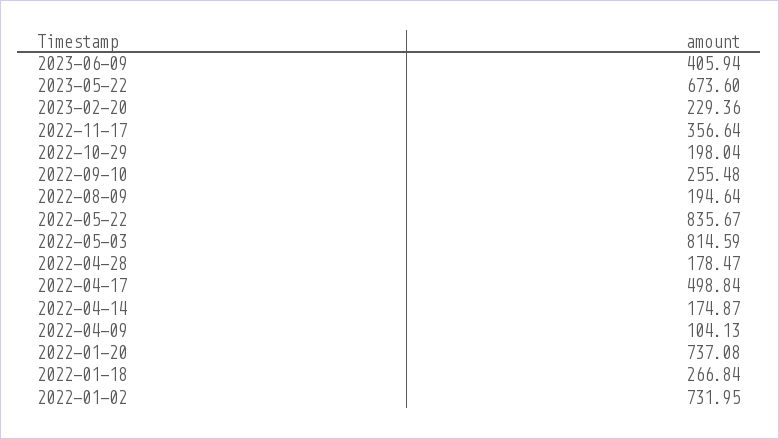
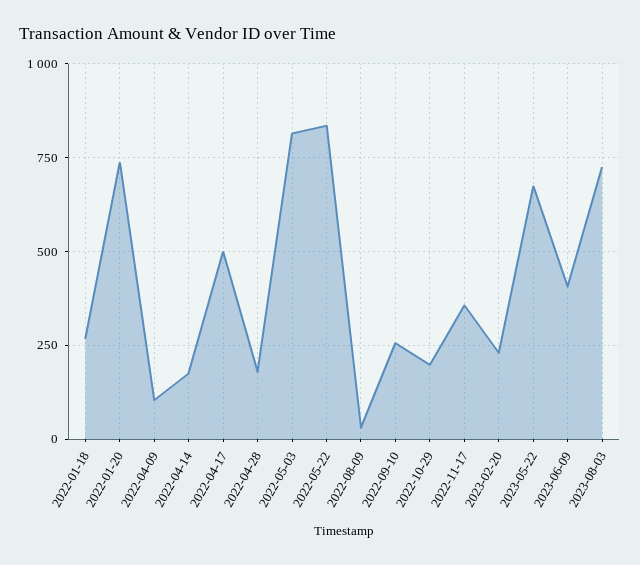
2022-08-09: 194.64 -> 25
2022-01-02: 731.95 -> none
2023-08-03: none -> 725

